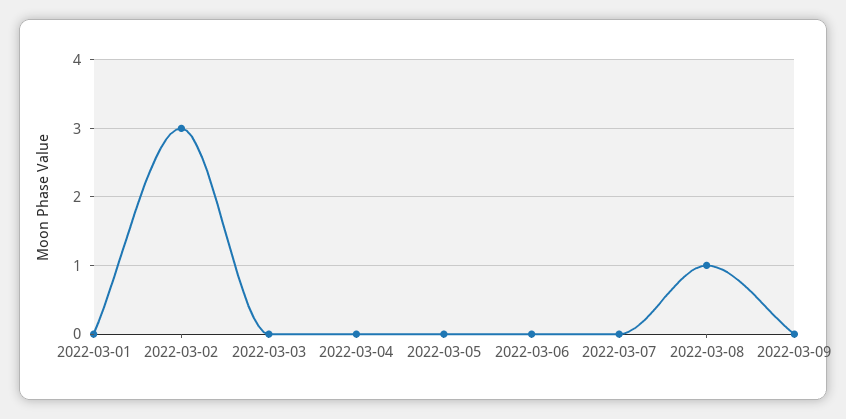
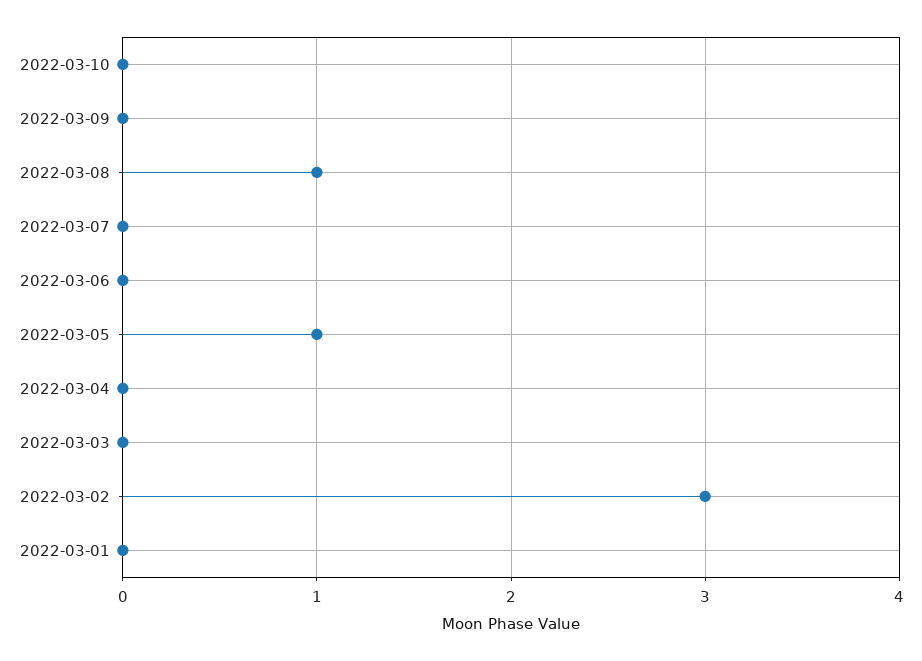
2022-03-05: 0 -> 1
2022-03-10: none -> 0

